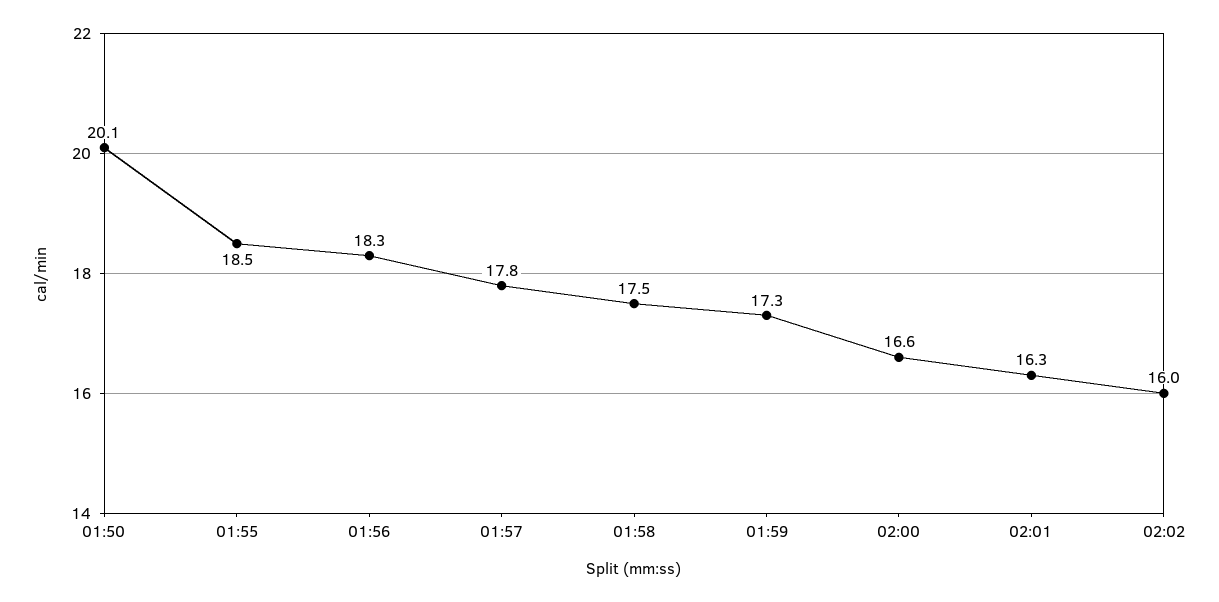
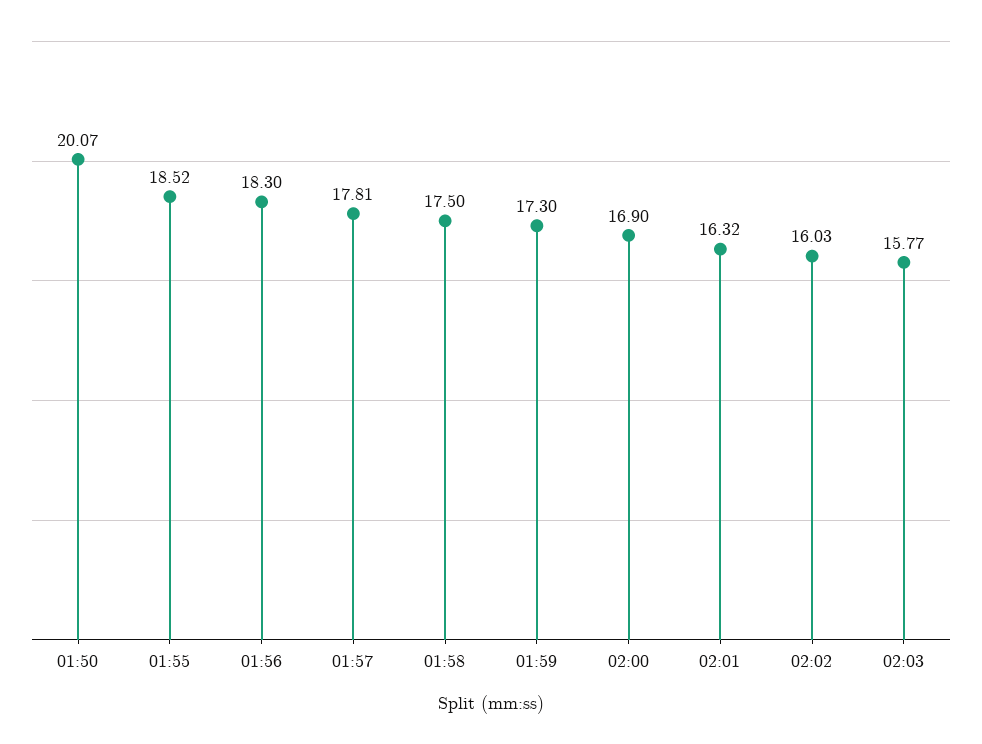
02:00: 16.6 -> 16.9
02:03: none -> 15.77

